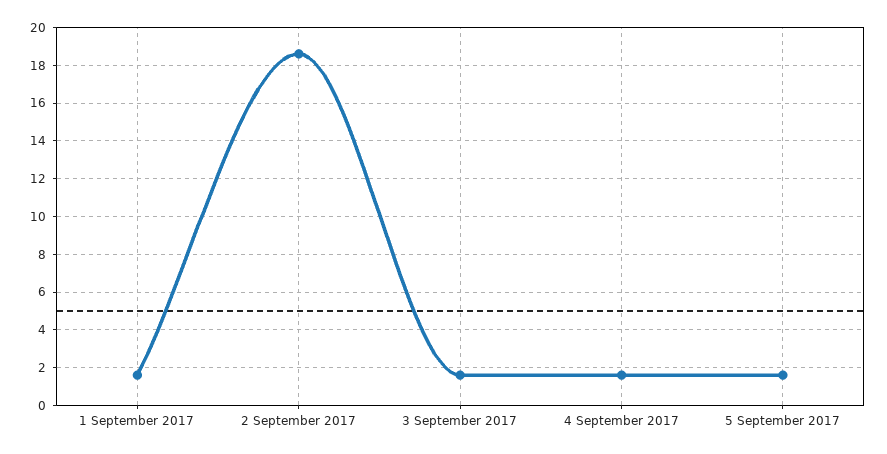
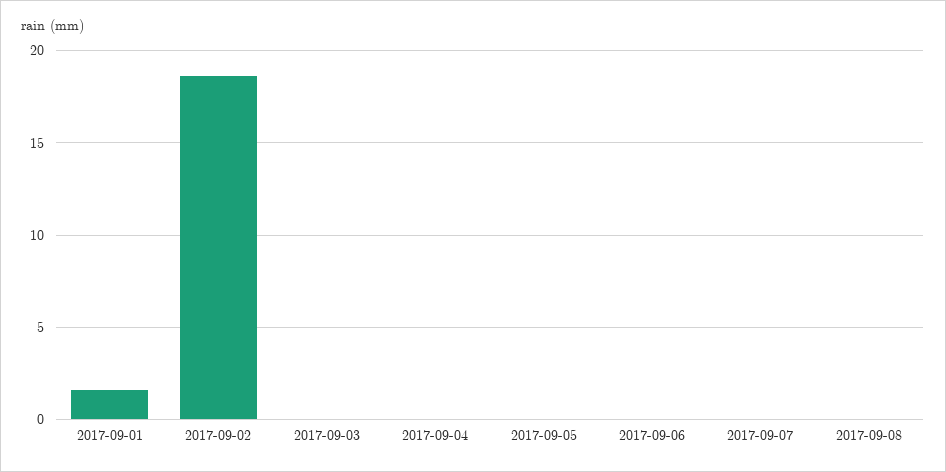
3 September 2017: 1.5 -> 0
4 September 2017: 1.5 -> 0
5 September 2017: 1.5 -> 0
2017-09-06: none -> 0
2017-09-07: none -> 0
2017-09-08: none -> 0

